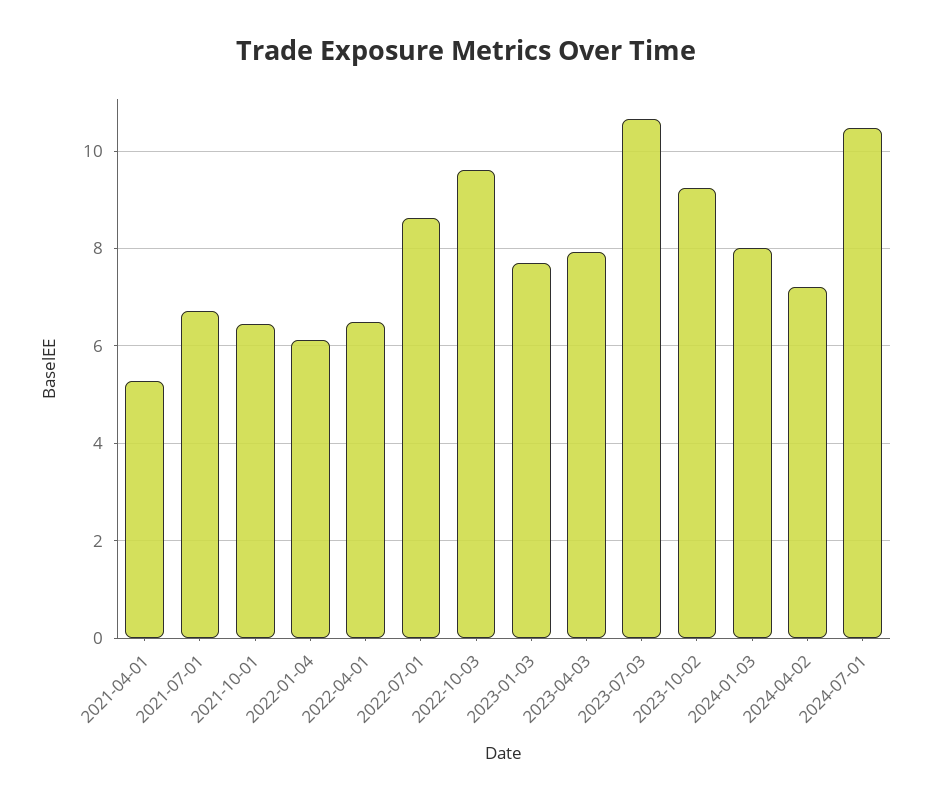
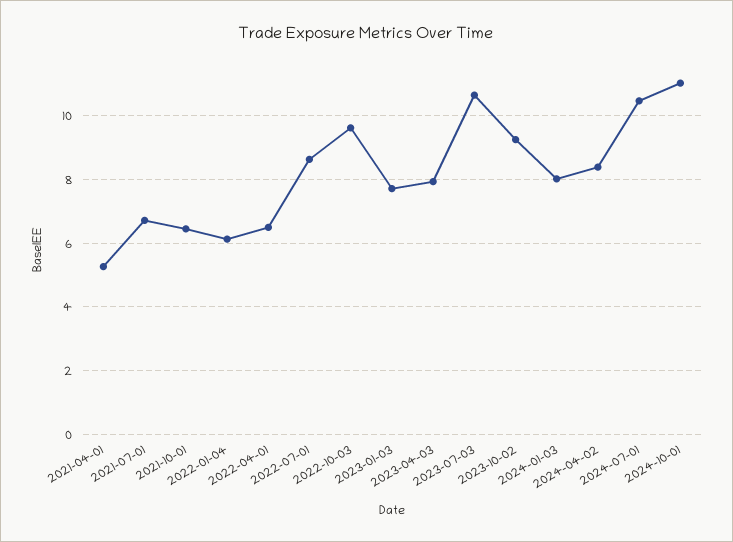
2024-04-02: 7.2 -> 8.4
2024-10-01: none -> 11

